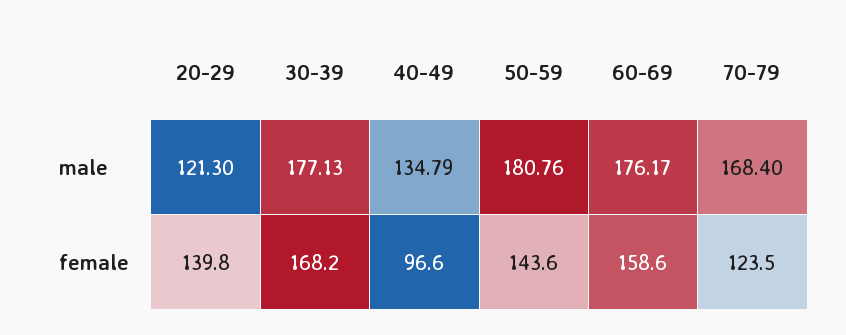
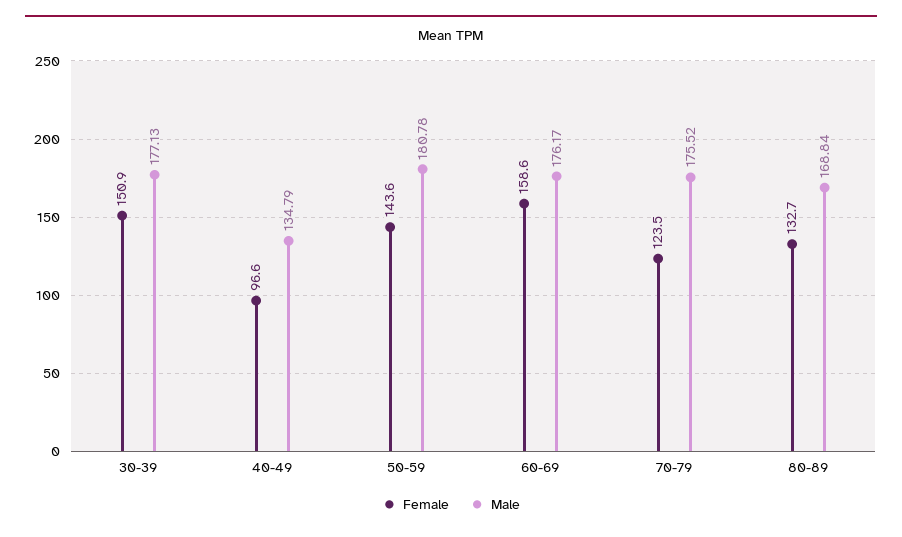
male, 20-29: 121.3 -> none
male, 50-59: 180.76 -> 180.78
male, 70-79: 168.4 -> 175.52
female, 20-29: 139.8 -> none
female, 30-39: 168.2 -> 150.9
female, 80-89: none -> 132.7
male, 80-89: none -> 168.84

